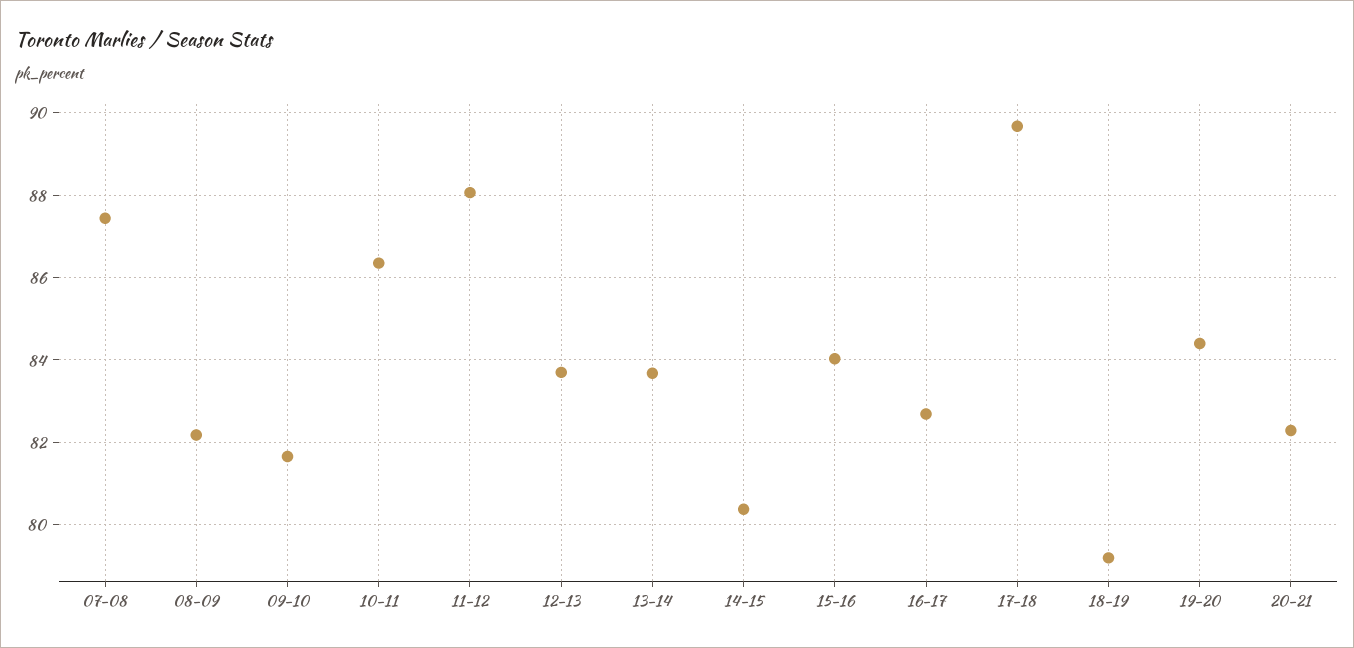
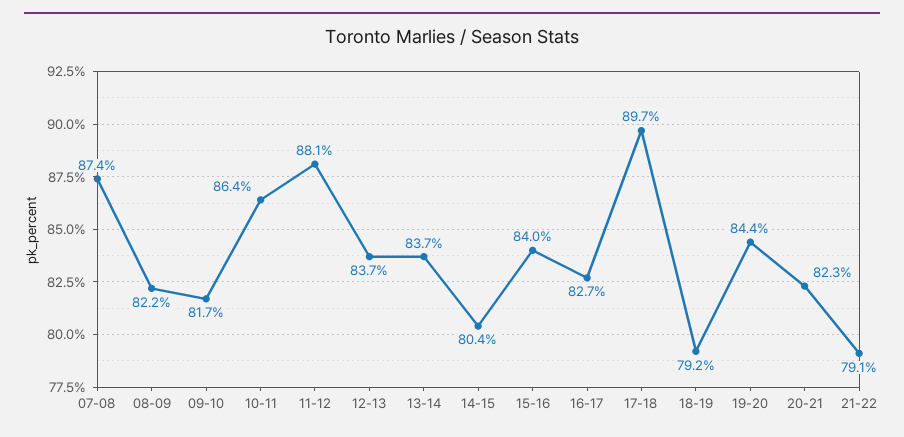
21-22: none -> 79.1

